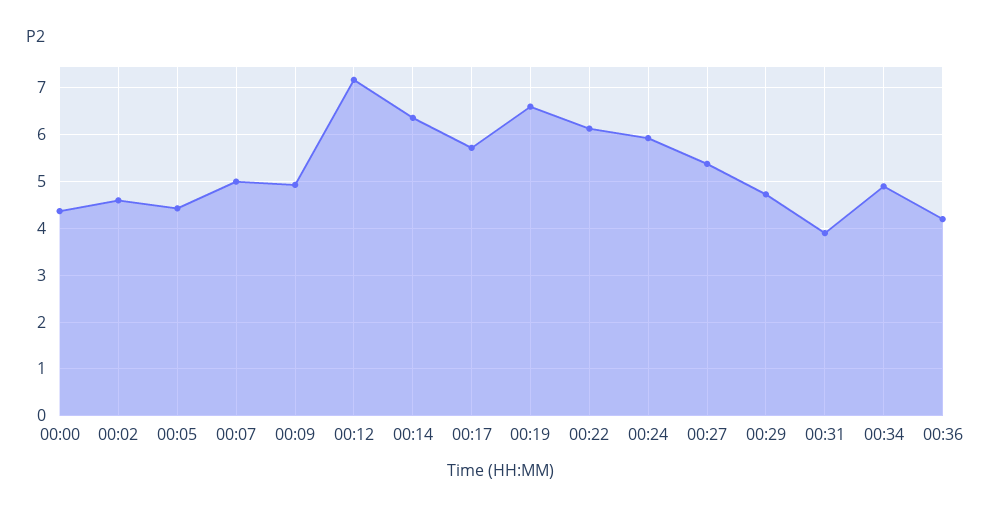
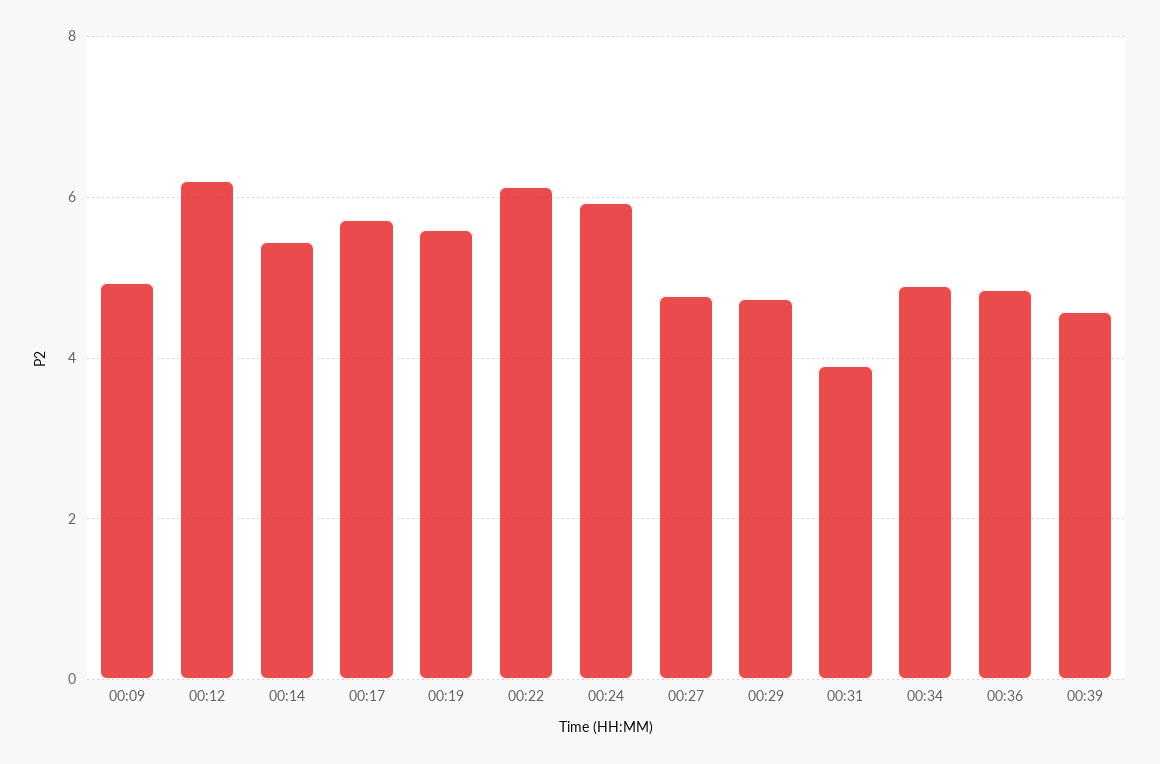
00:00: 4.4 -> none
00:02: 4.6 -> none
00:05: 4.4 -> none
00:07: 5 -> none
00:12: 7.2 -> 6.2
00:14: 6.4 -> 5.4
00:19: 6.6 -> 5.6
00:27: 5.4 -> 4.8
00:36: 4.2 -> 4.8
00:39: none -> 4.6

